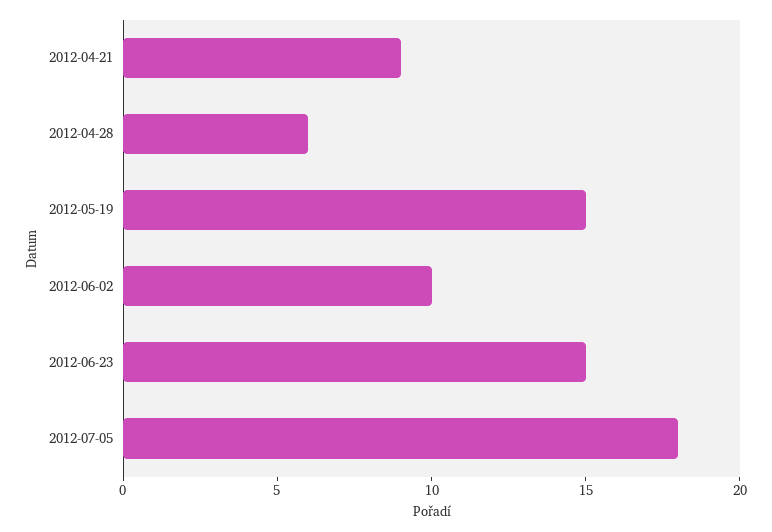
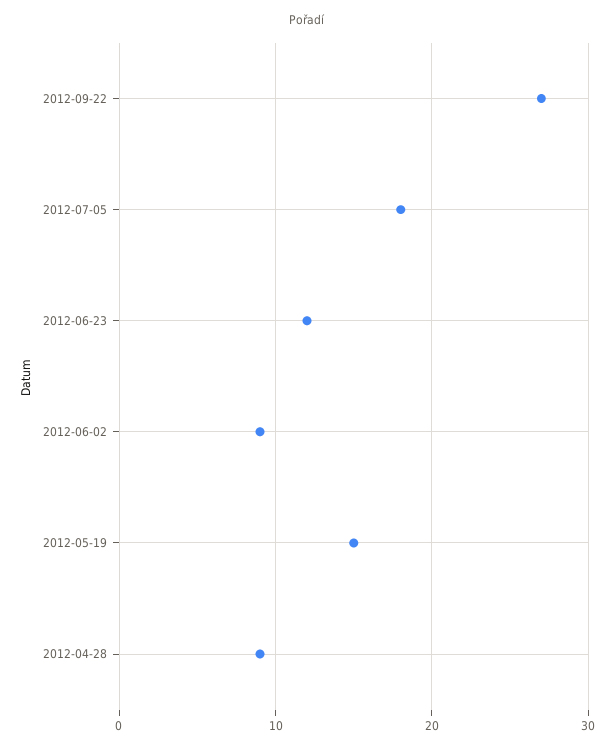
2012-04-21: 9 -> none
2012-04-28: 6 -> 9
2012-06-02: 10 -> 9
2012-06-23: 15 -> 12
2012-09-22: none -> 27

